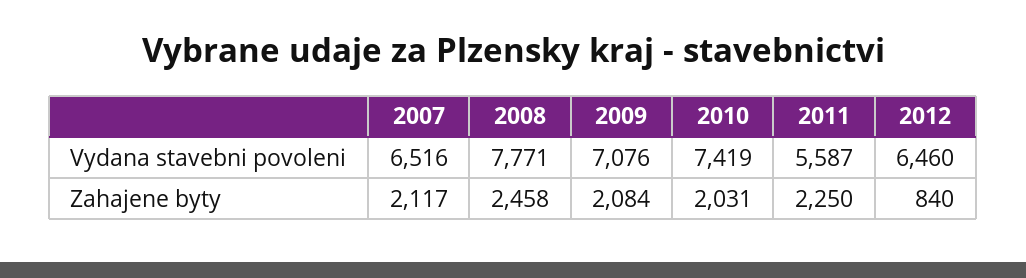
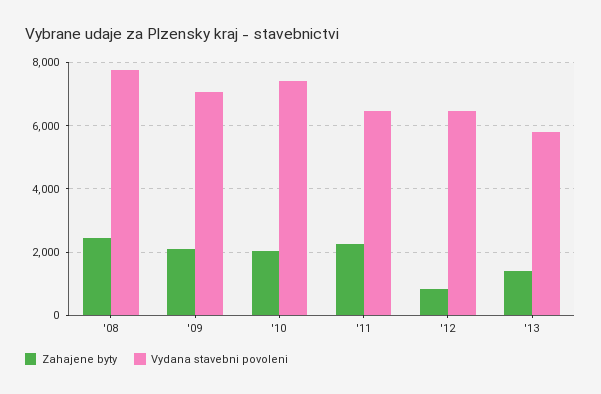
Vydana stavebni povoleni, 2007: 6516 -> none
Vydana stavebni povoleni, 2011: 5587 -> 6400
Zahajene byty, 2007: 2117 -> none
Zahajene byty, '13: none -> 1400
Vydana stavebni povoleni, '13: none -> 5800

